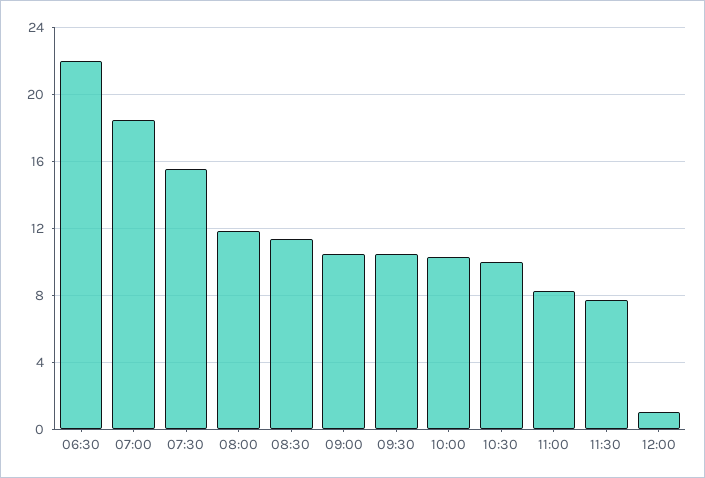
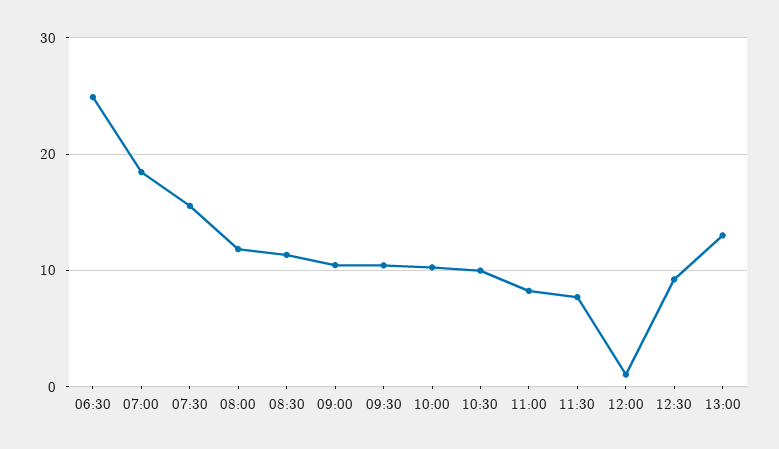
06:30: 22 -> 25
12:30: none -> 9
13:00: none -> 13

